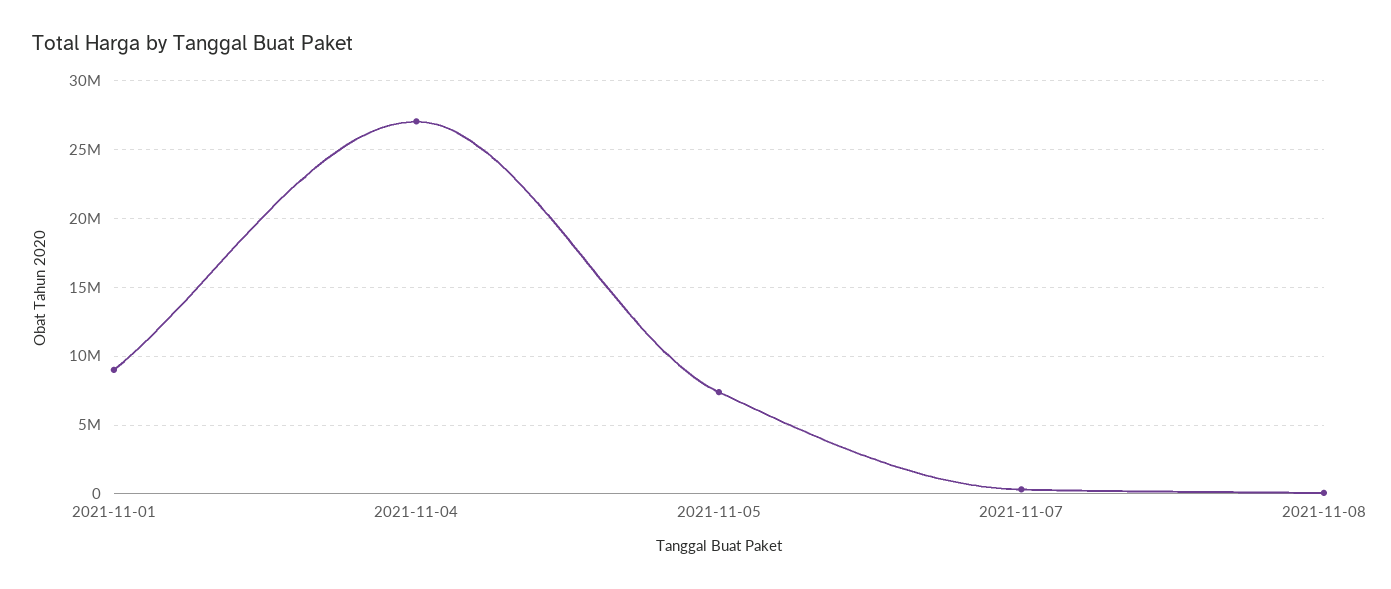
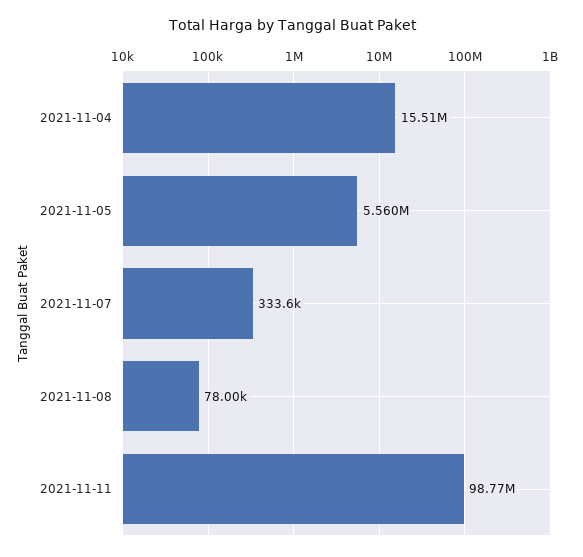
2021-11-01: 9000000 -> none
2021-11-04: 27000000 -> 15510000
2021-11-05: 7500000 -> 5560000
2021-11-11: none -> 98770000

